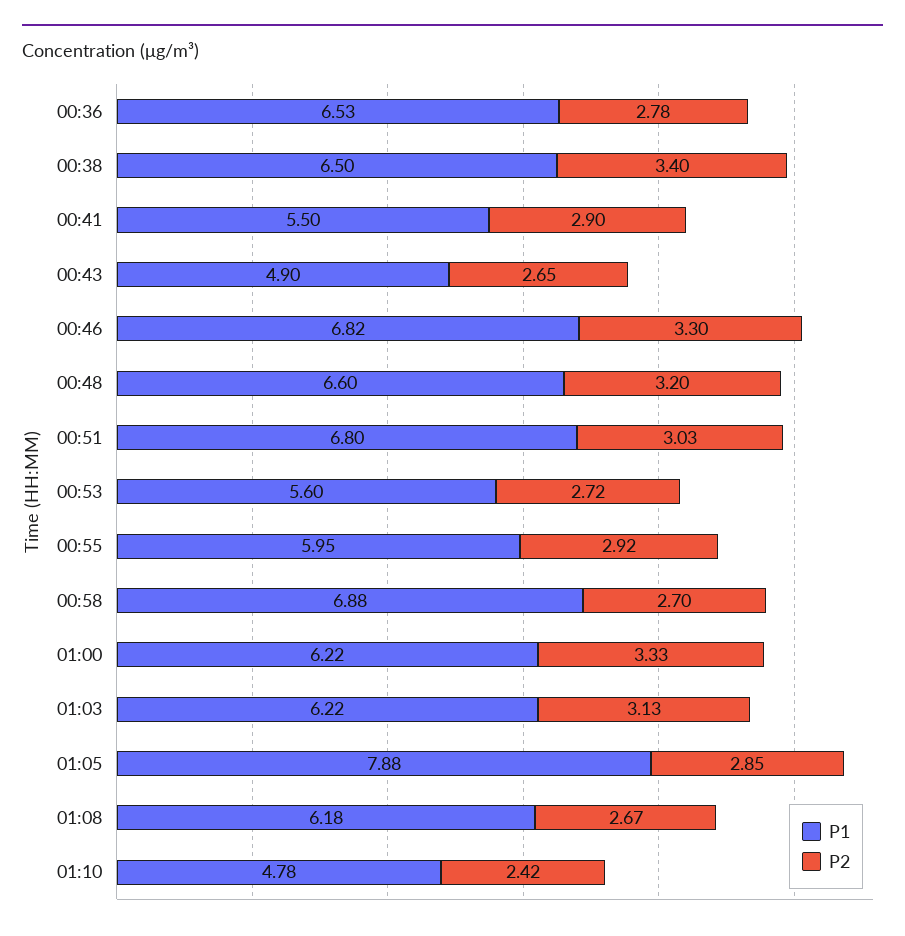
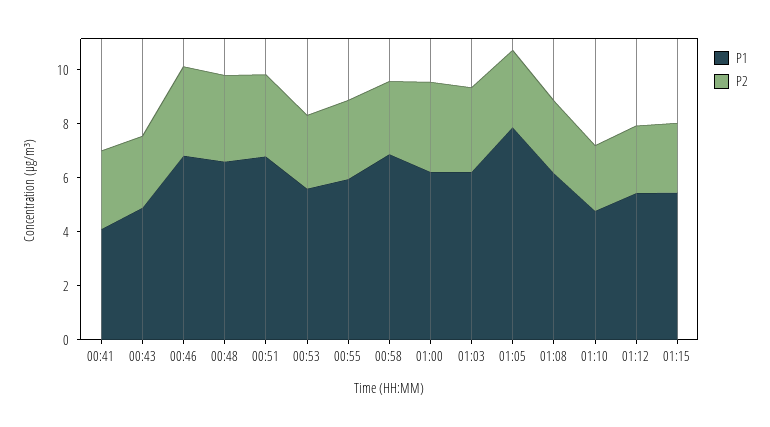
P1, 00:36: 6.53 -> none
P2, 00:36: 2.78 -> none
P1, 00:38: 6.5 -> none
P2, 00:38: 3.4 -> none
P1, 00:41: 5.5 -> 4
P1, 01:12: none -> 5.5
P2, 01:12: none -> 2.5
P1, 01:15: none -> 5.5
P2, 01:15: none -> 2.5

